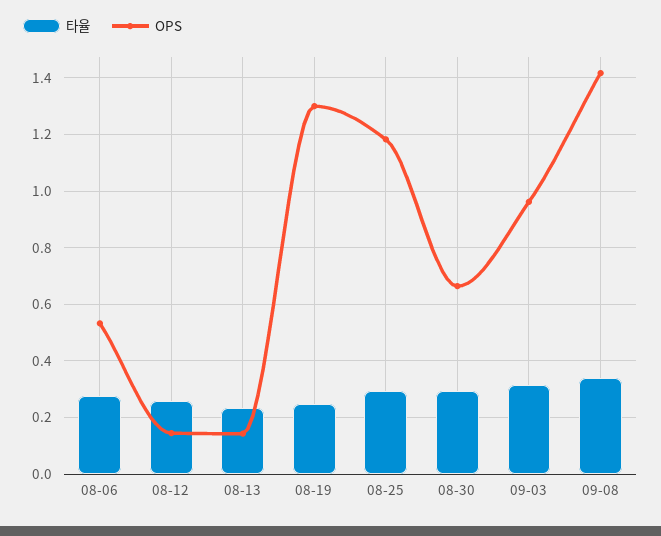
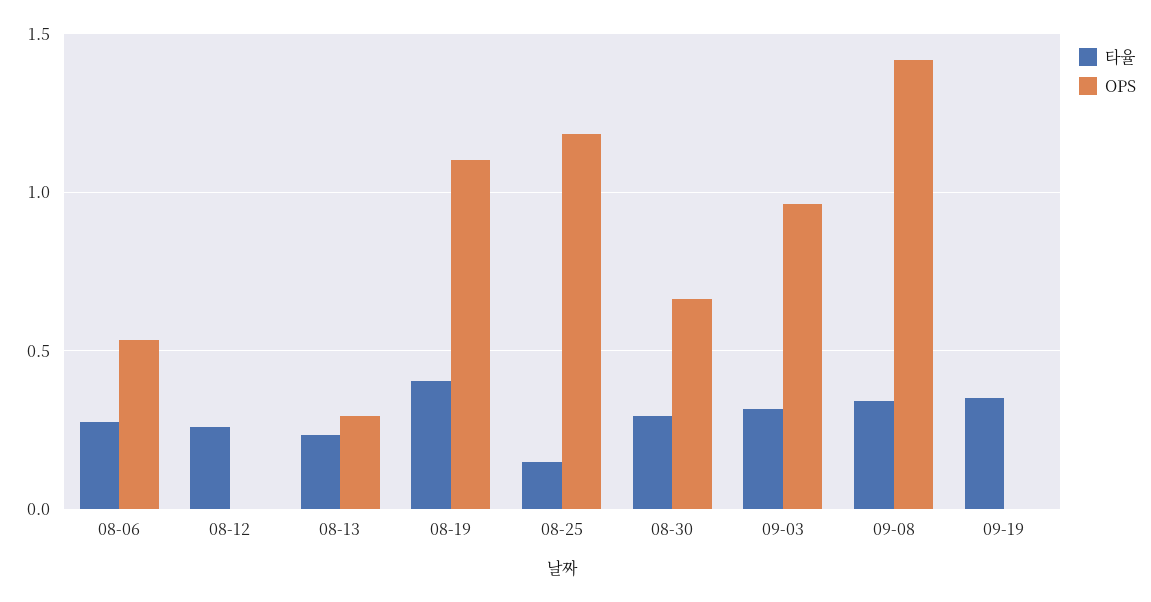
OPS, 08-12: 0.15 -> 0
OPS, 08-13: 0.15 -> 0.3
타율, 08-19: 0.25 -> 0.4
OPS, 08-19: 1.3 -> 1.1
타율, 08-25: 0.3 -> 0.15
타율, 09-19: none -> 0.35
OPS, 09-19: none -> 0

